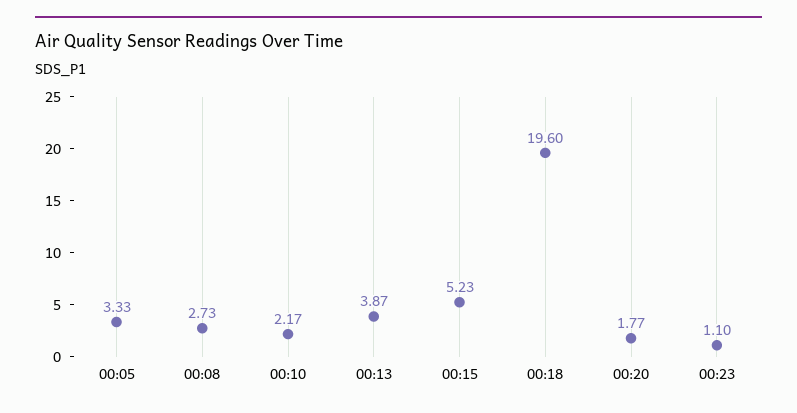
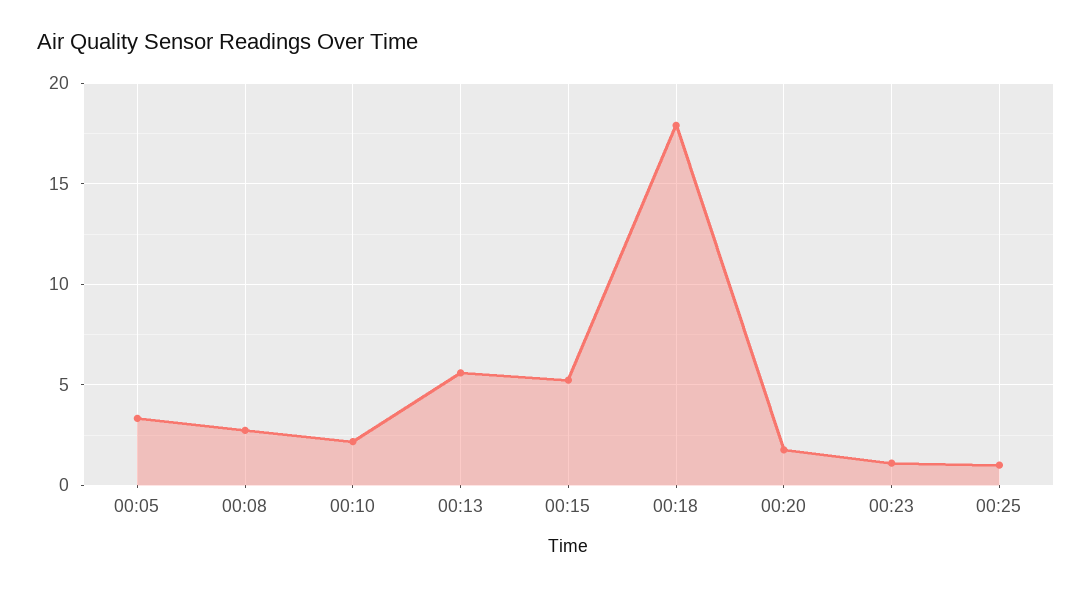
00:13: 3.87 -> 5.5
00:18: 19.6 -> 18
00:25: none -> 1

